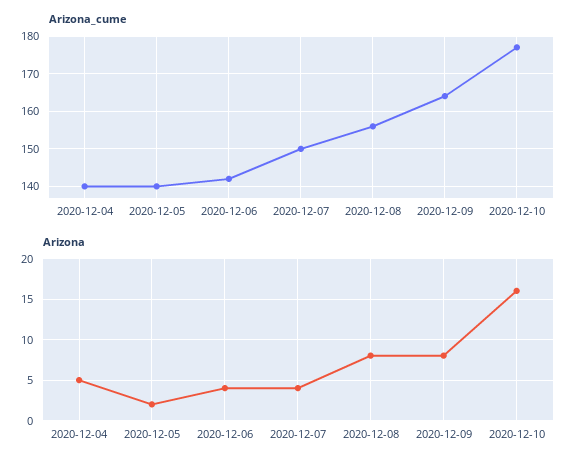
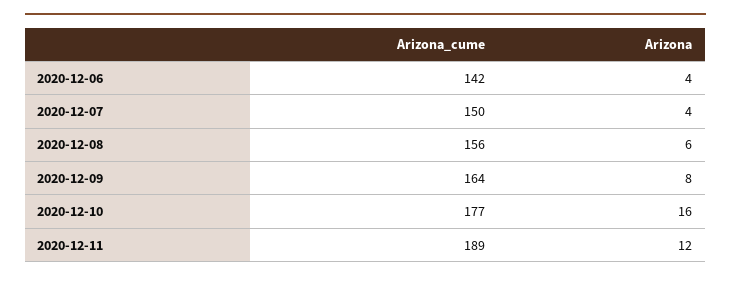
Arizona_cume, 2020-12-04: 140 -> none
Arizona_cume, 2020-12-05: 140 -> none
Arizona, 2020-12-04: 5 -> none
Arizona, 2020-12-05: 2 -> none
Arizona, 2020-12-08: 8 -> 6
Arizona_cume, 2020-12-11: none -> 189
Arizona, 2020-12-11: none -> 12

